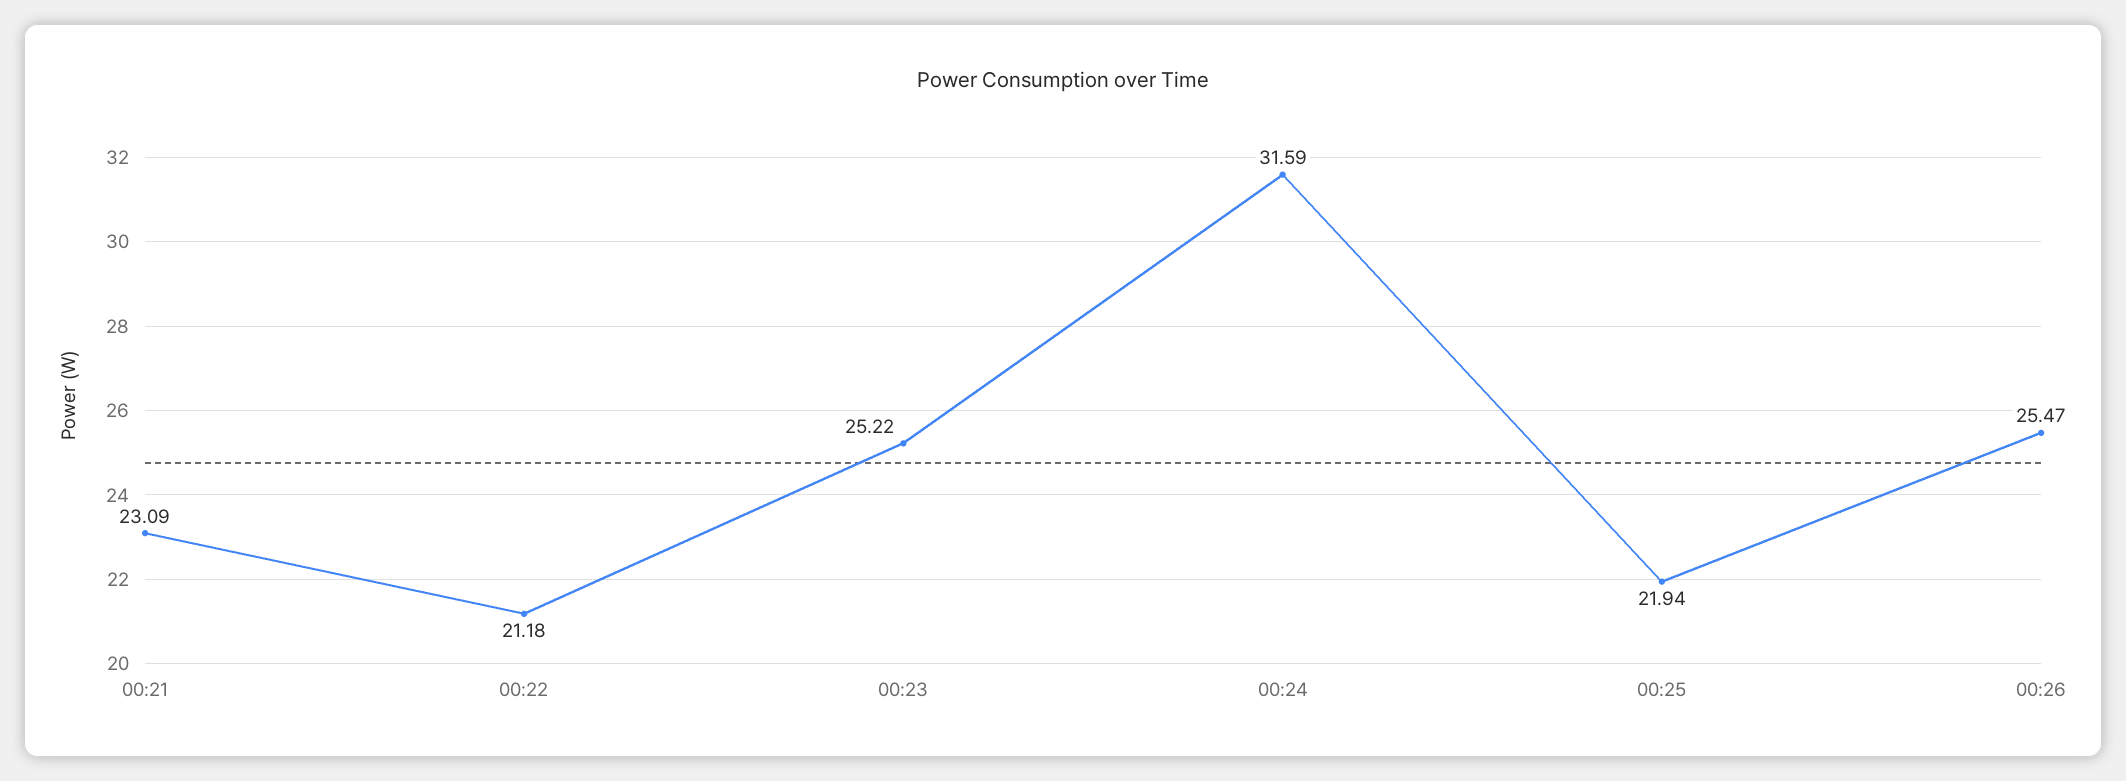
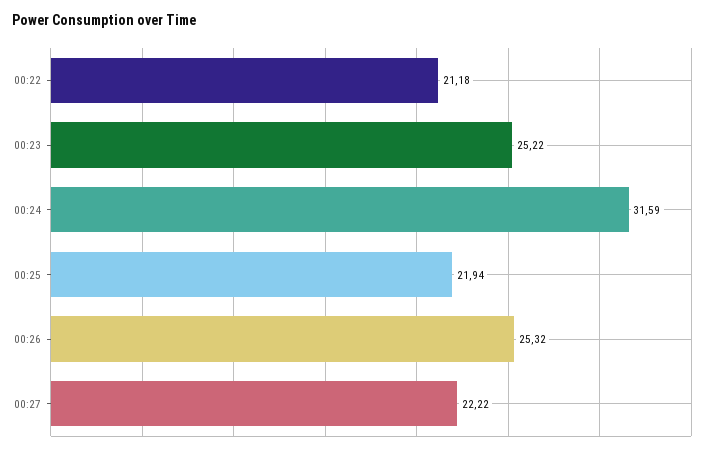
00:21: 23.09 -> none
00:26: 25.47 -> 25.32
00:27: none -> 22.22

